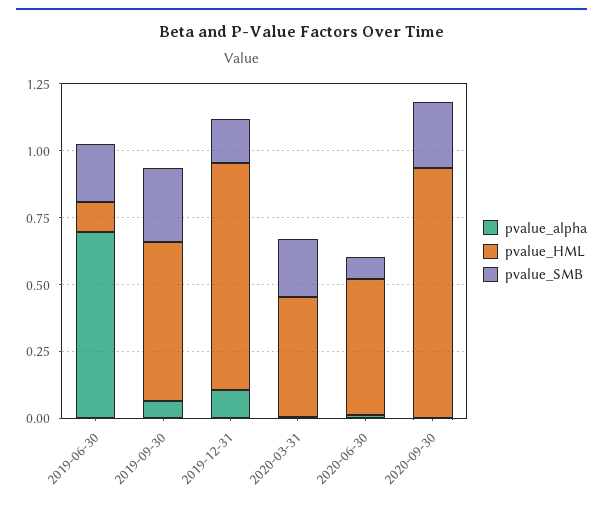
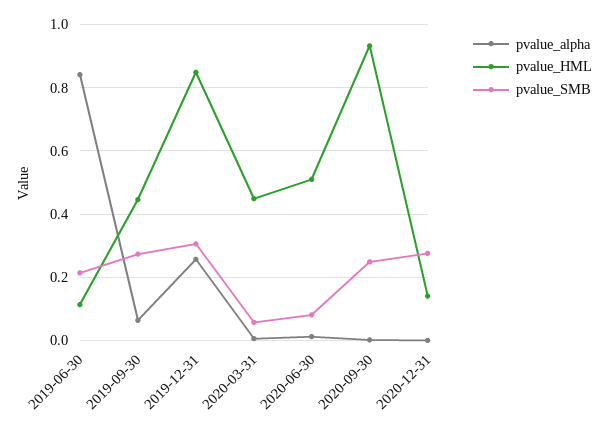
pvalue_alpha, 2019-06-30: 0.7 -> 0.84
pvalue_HML, 2019-09-30: 0.6 -> 0.44
pvalue_alpha, 2019-12-31: 0.1 -> 0.26
pvalue_SMB, 2019-12-31: 0.15 -> 0.3
pvalue_SMB, 2020-03-31: 0.2 -> 0.06
pvalue_alpha, 2020-12-31: none -> 0
pvalue_HML, 2020-12-31: none -> 0.14
pvalue_SMB, 2020-12-31: none -> 0.28

